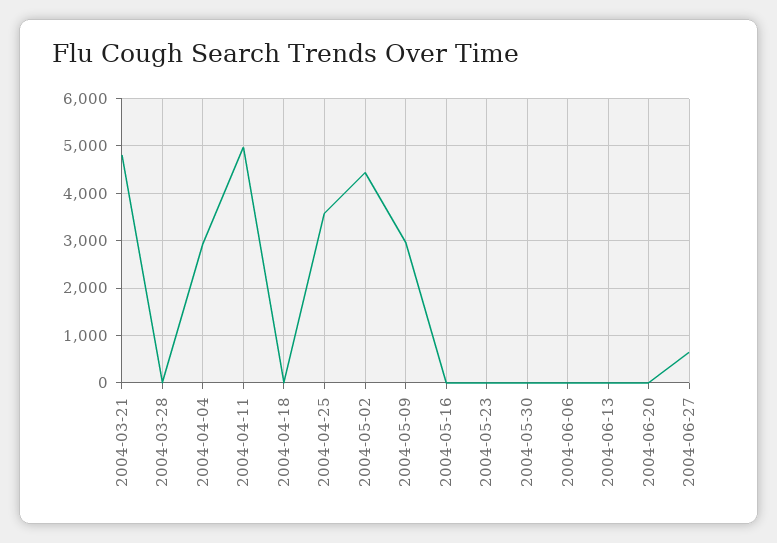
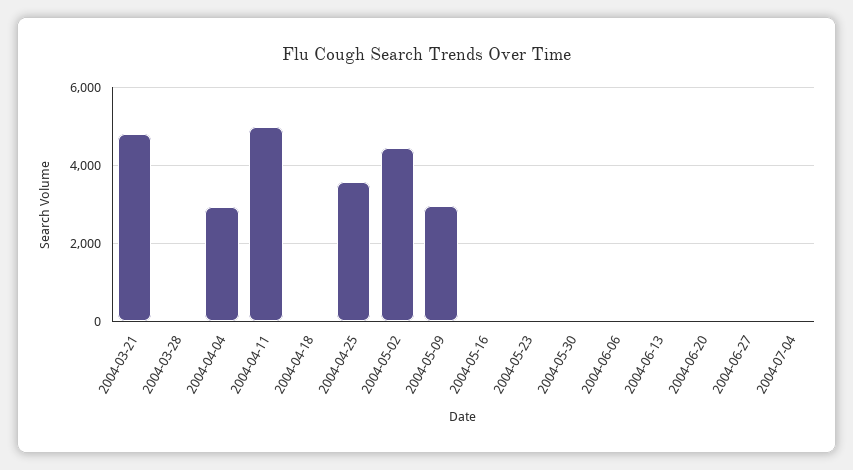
2004-06-27: 600 -> 0
2004-07-04: none -> 0

